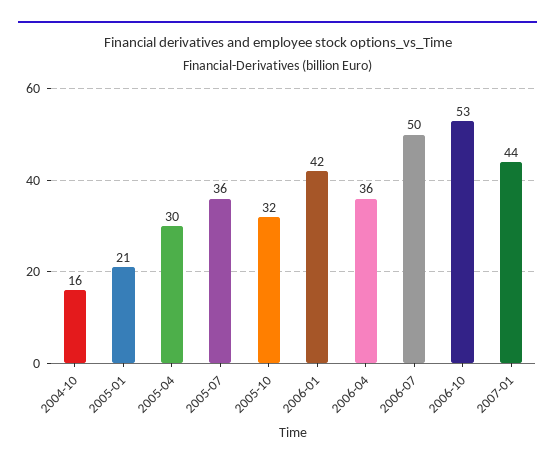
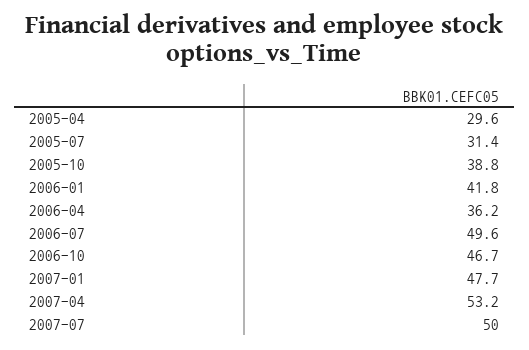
2004-10: 16 -> none
2005-01: 21 -> none
2005-07: 36 -> 31.4
2005-10: 32 -> 38.8
2006-10: 53 -> 46.7
2007-01: 44 -> 47.7
2007-04: none -> 53.2
2007-07: none -> 50

